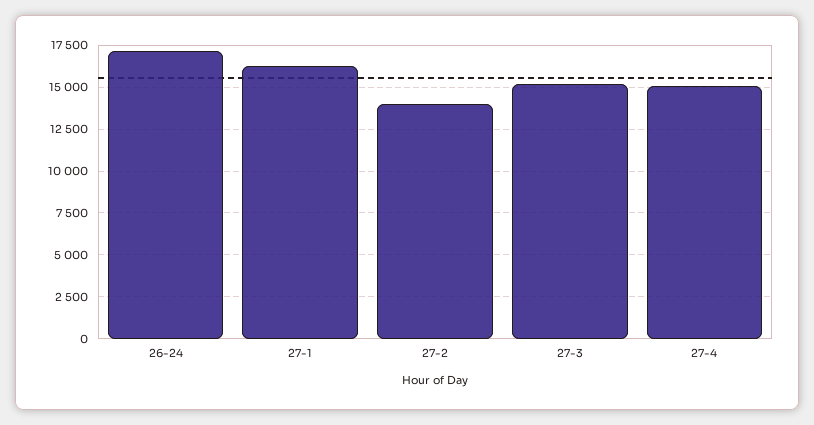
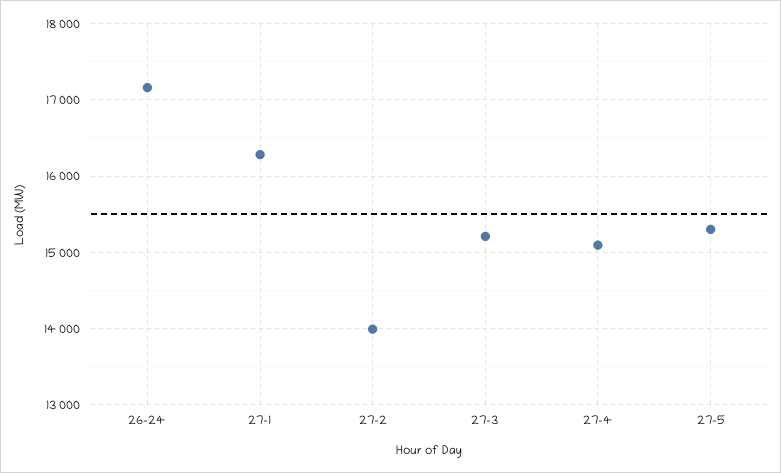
27-5: none -> 15300

